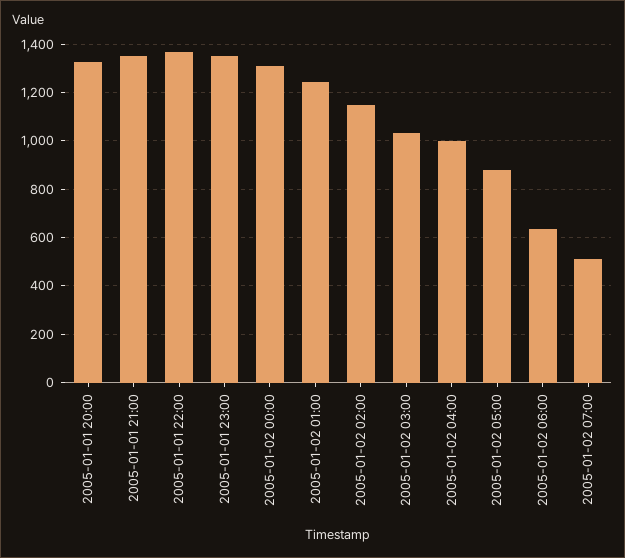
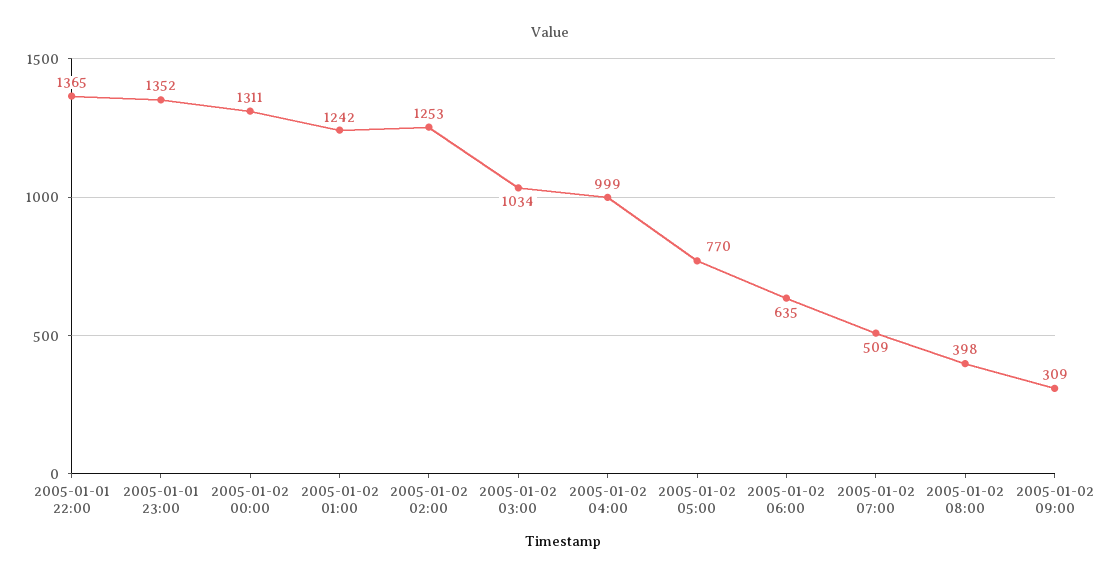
2005-01-01 20:00: 1325 -> none
2005-01-01 21:00: 1350 -> none
2005-01-02 02:00: 1150 -> 1253
2005-01-02 05:00: 875 -> 770
2005-01-02 08:00: none -> 398
2005-01-02 09:00: none -> 309

